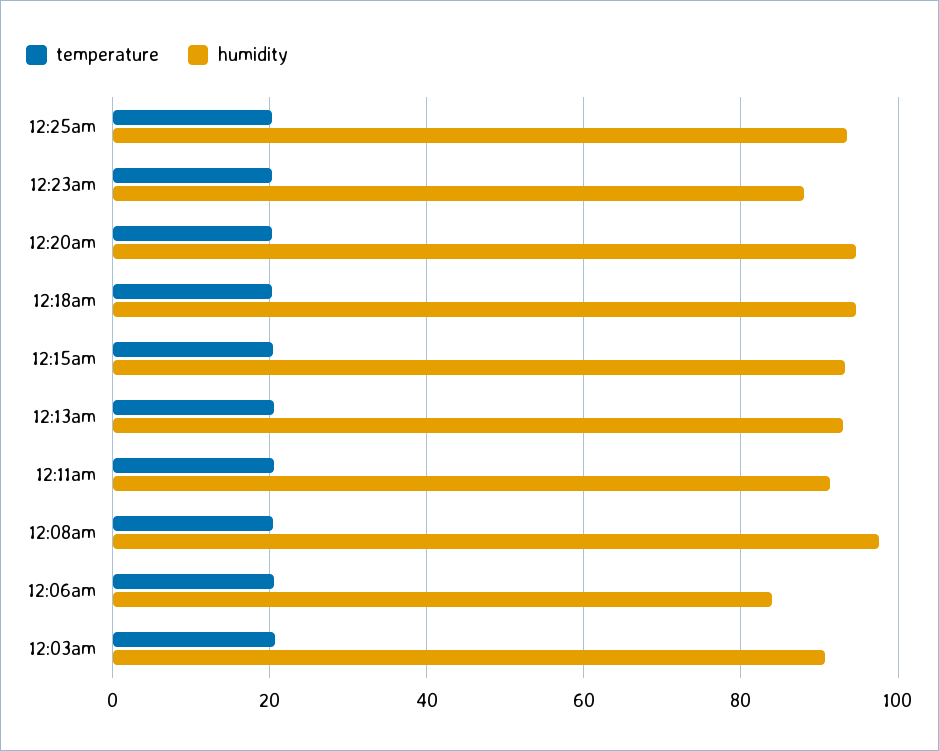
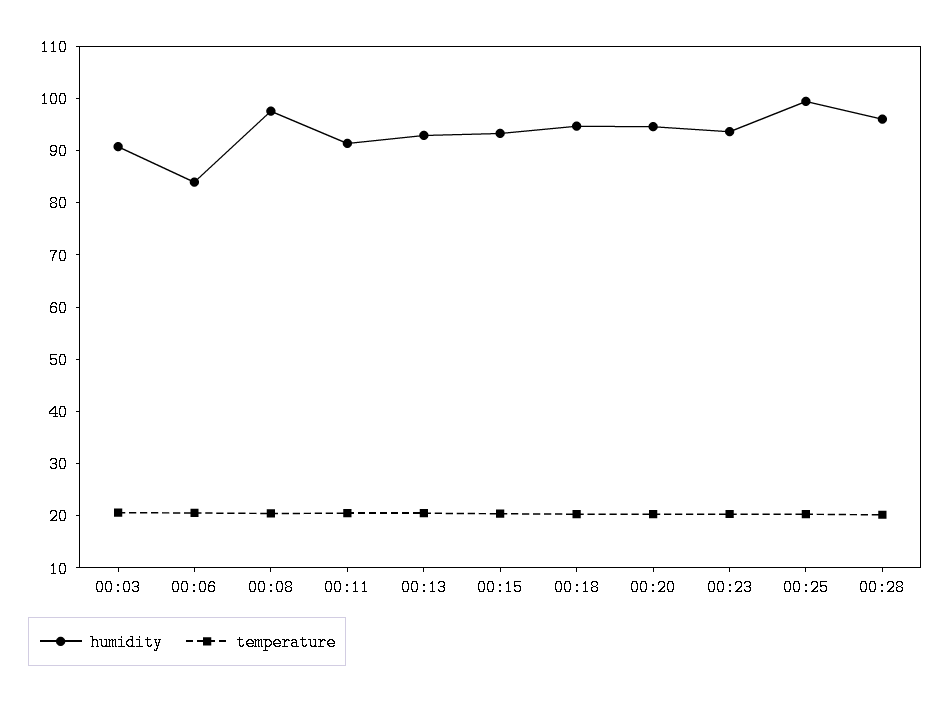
humidity, 12:25am: 94 -> 100
humidity, 12:23am: 88 -> 94
humidity, 00:28: none -> 96
temperature, 00:28: none -> 20

